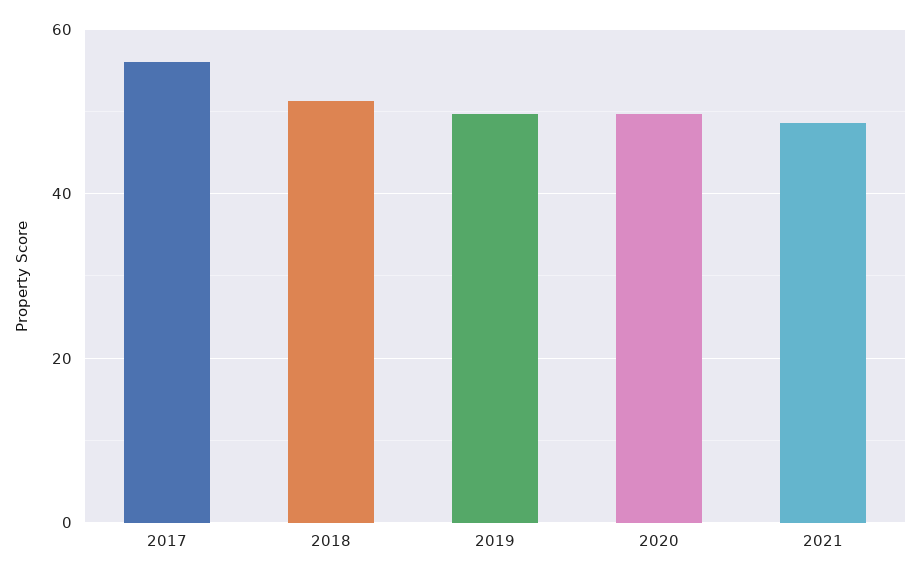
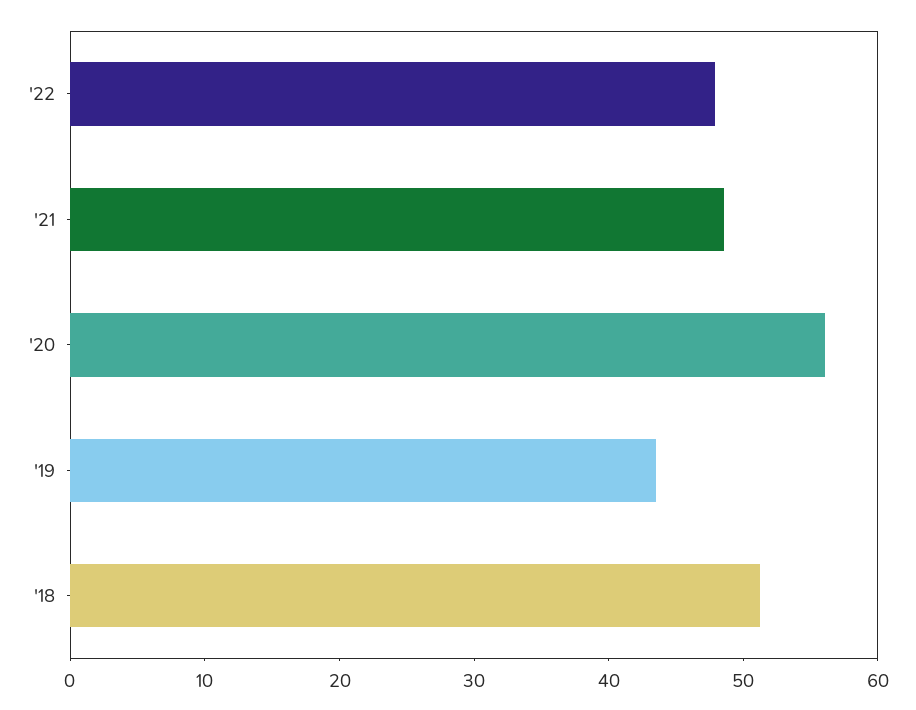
2017: 56 -> none
2019: 50 -> 44
2020: 50 -> 56
'22: none -> 48

